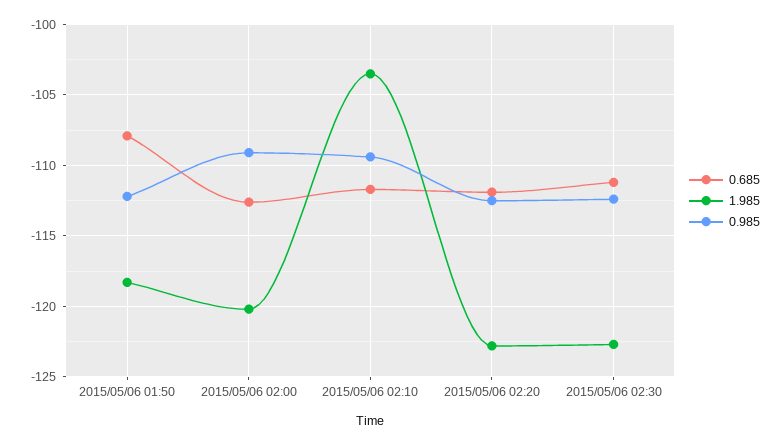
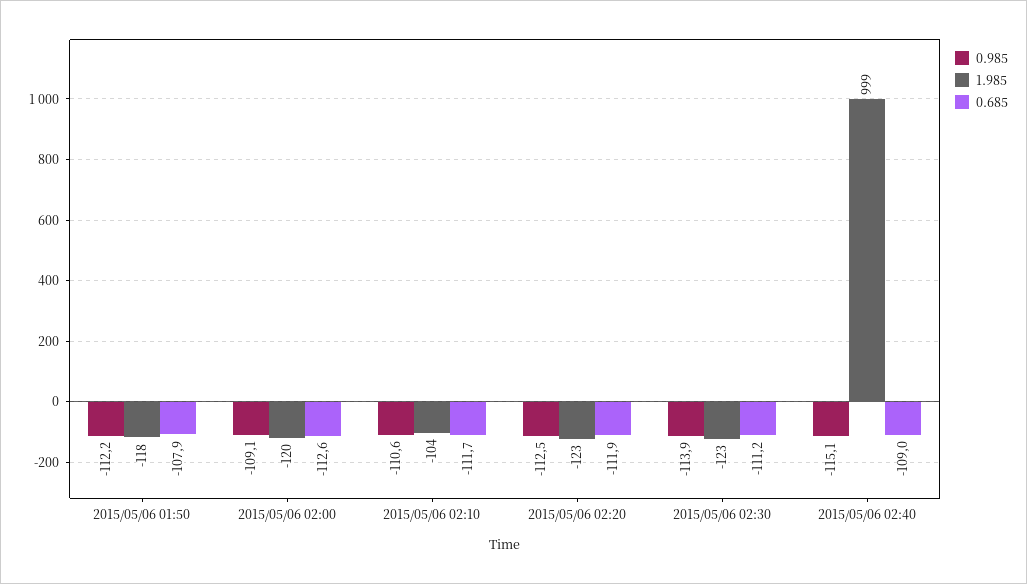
0.985, 2015/05/06 02:10: -109.5 -> -110.6
0.985, 2015/05/06 02:30: -112.5 -> -113.9
0.985, 2015/05/06 02:40: none -> -115.1
1.985, 2015/05/06 02:40: none -> 999
0.685, 2015/05/06 02:40: none -> -109

